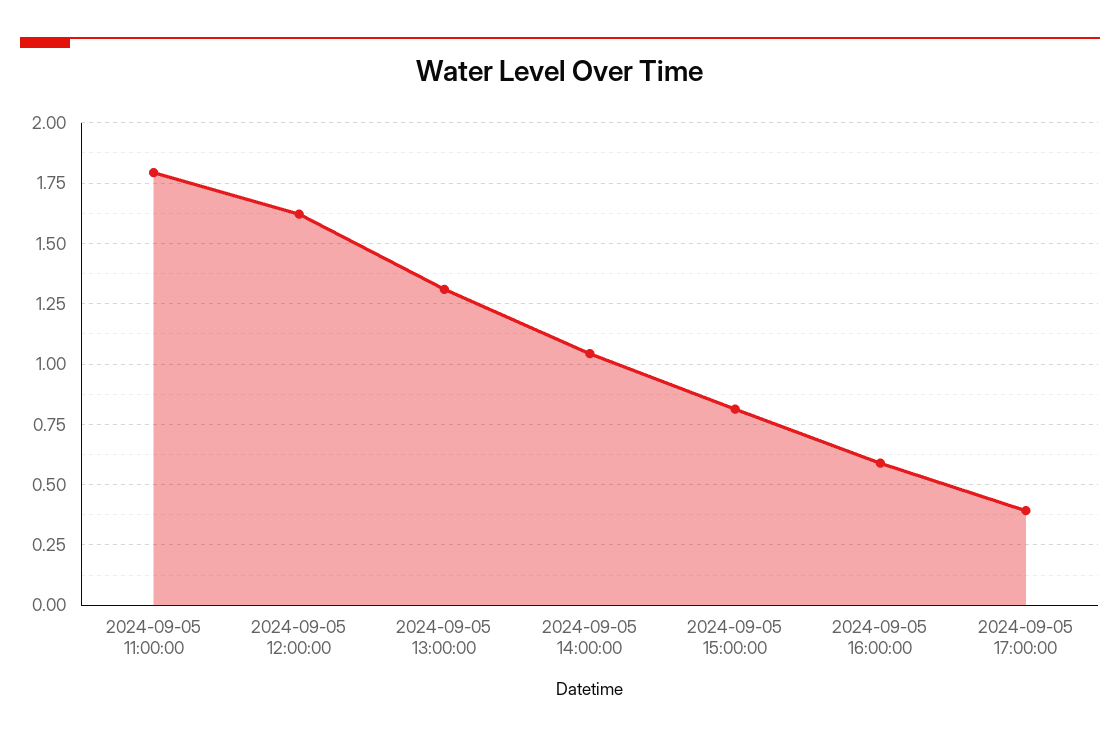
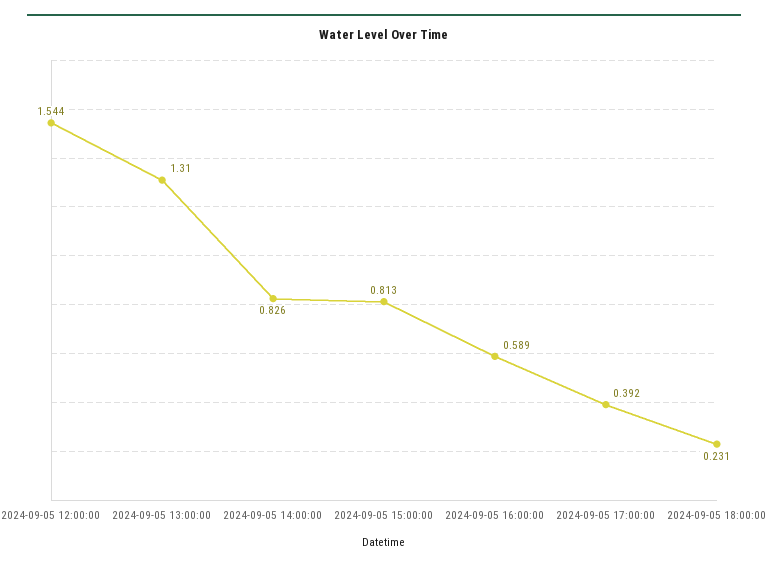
2024-09-05 11:00:00: 1.8 -> none
2024-09-05 12:00:00: 1.625 -> 1.544
2024-09-05 14:00:00: 1.05 -> 0.826
2024-09-05 18:00:00: none -> 0.231

